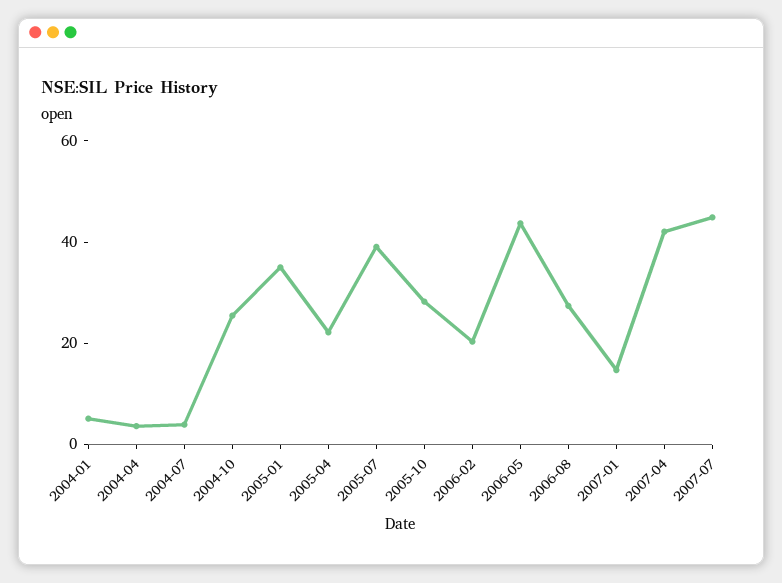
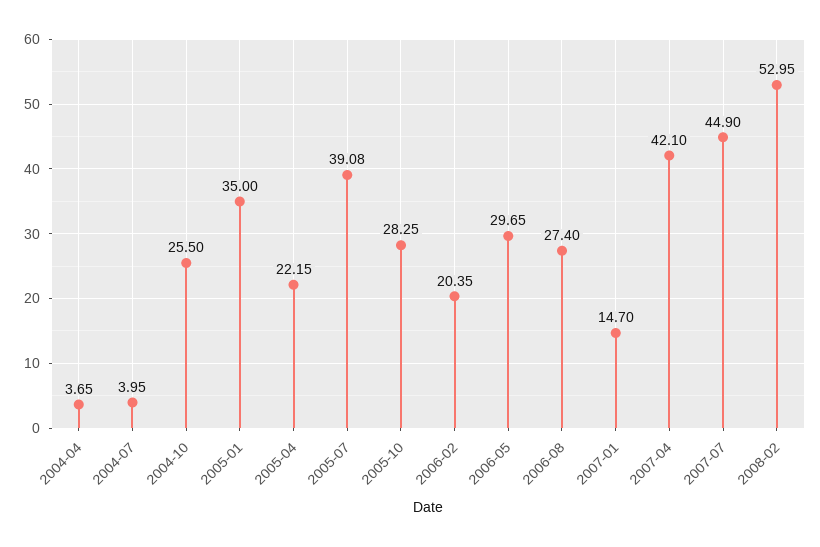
2004-01: 5 -> none
2006-05: 45 -> 29.65
2008-02: none -> 52.95

